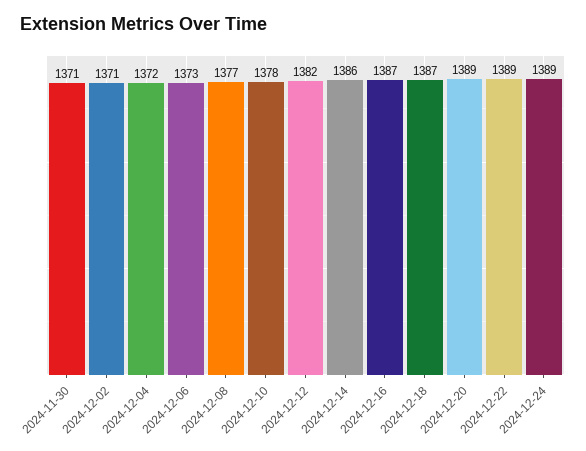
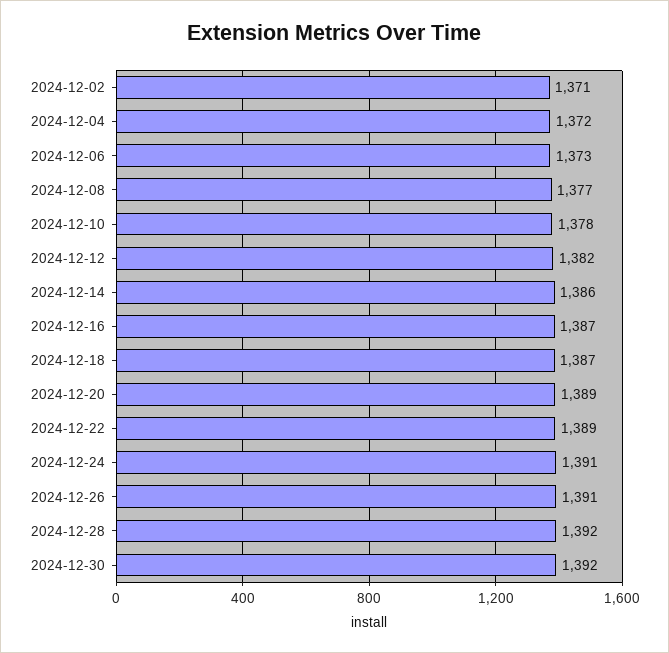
2024-11-30: 1371 -> none
2024-12-24: 1389 -> 1391
2024-12-26: none -> 1391
2024-12-28: none -> 1392
2024-12-30: none -> 1392

